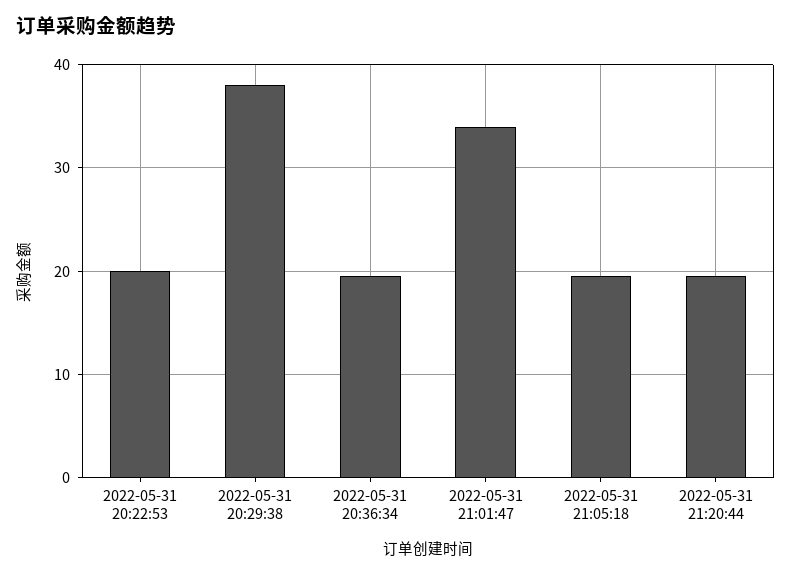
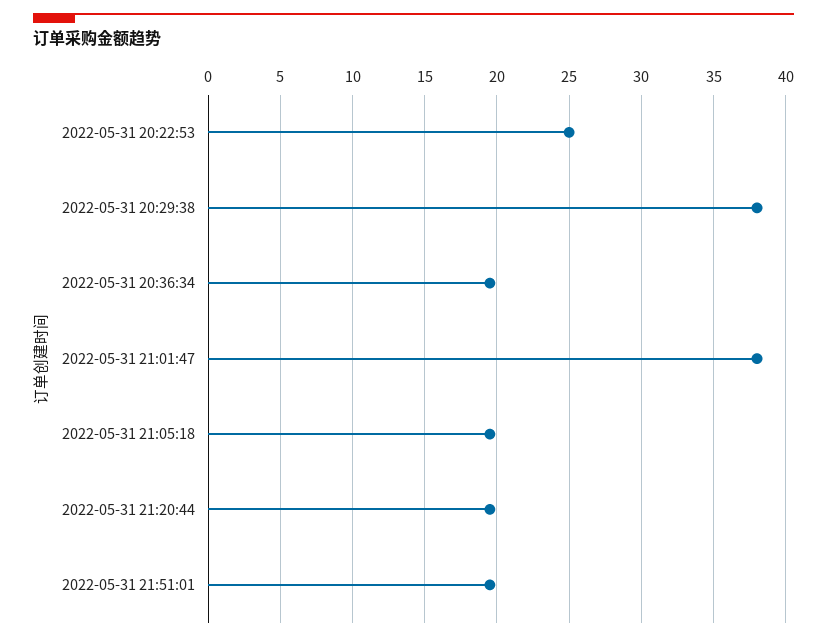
2022-05-31 20:22:53: 20 -> 25
2022-05-31 21:01:47: 34 -> 38
2022-05-31 21:51:01: none -> 19.5

